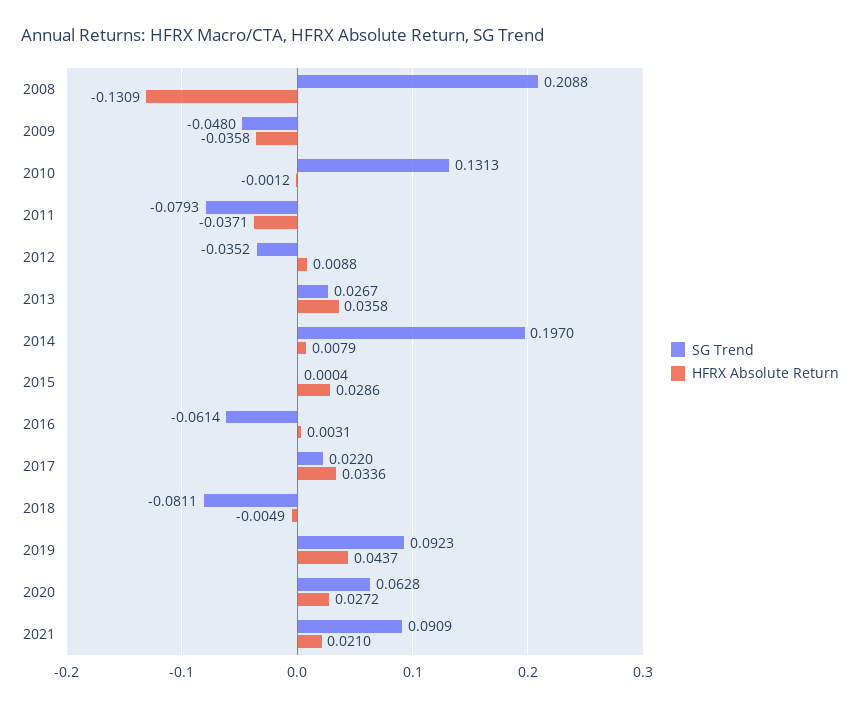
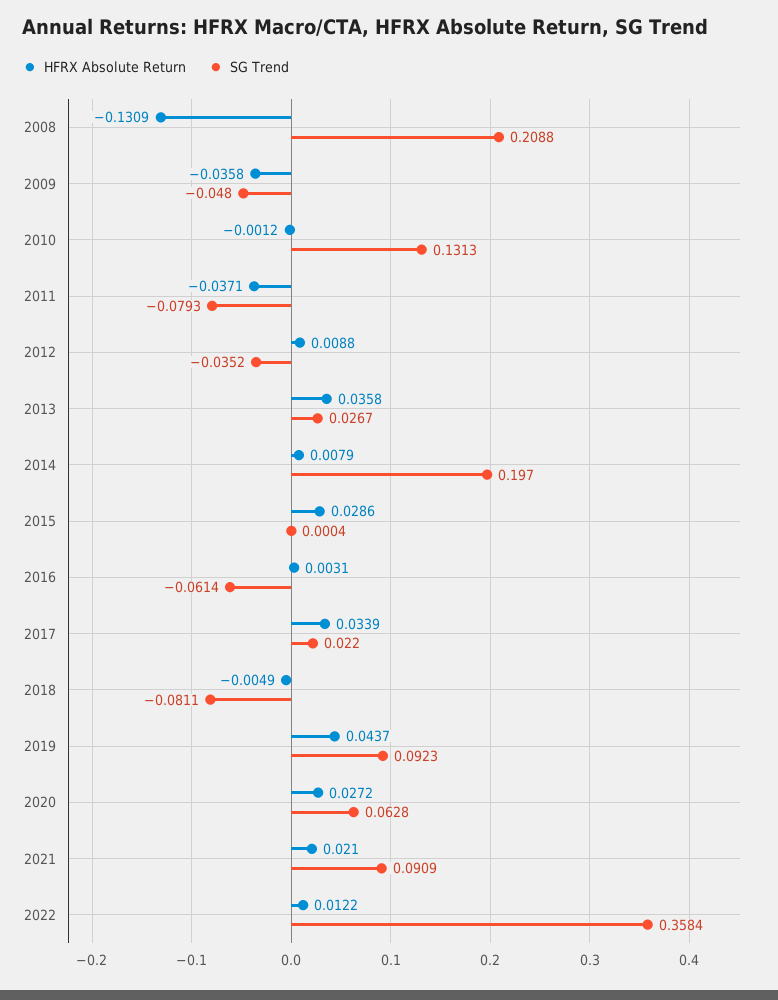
HFRX Absolute Return, 2017: 0.0336 -> 0.0339
HFRX Absolute Return, 2022: none -> 0.0122
SG Trend, 2022: none -> 0.3584

